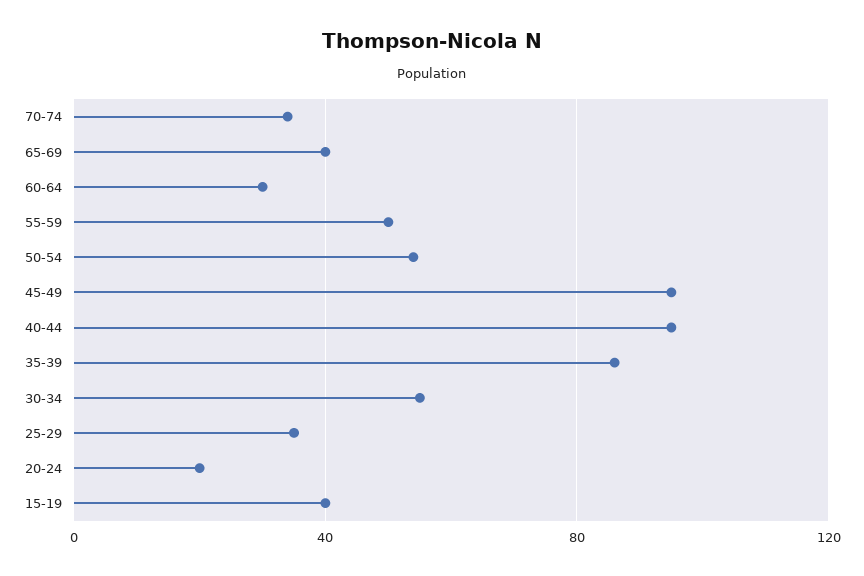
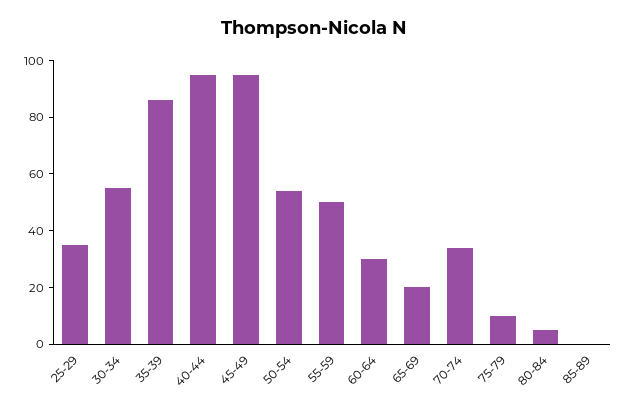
65-69: 40 -> 20
20-24: 20 -> none
15-19: 40 -> none
75-79: none -> 10
80-84: none -> 5
85-89: none -> 0

